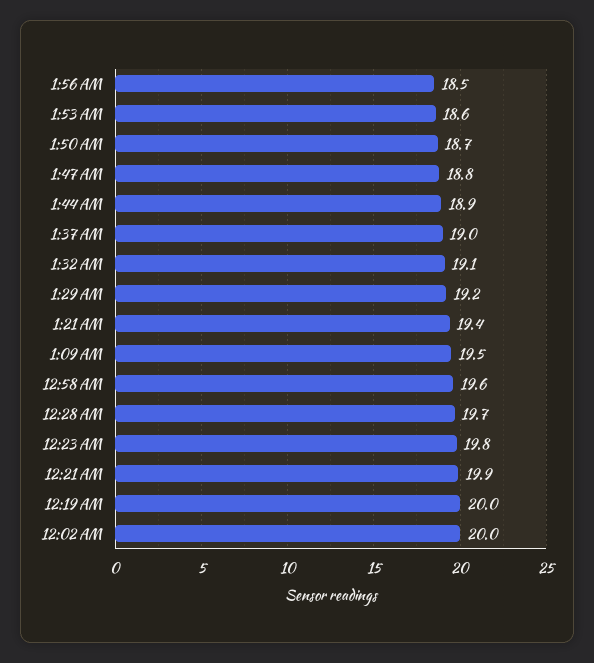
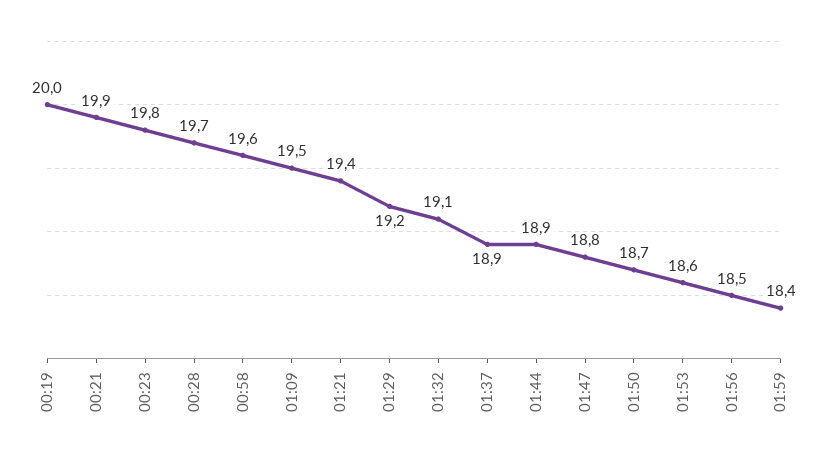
1:37 AM: 19 -> 18.9
12:02 AM: 20 -> none
01:59: none -> 18.4

